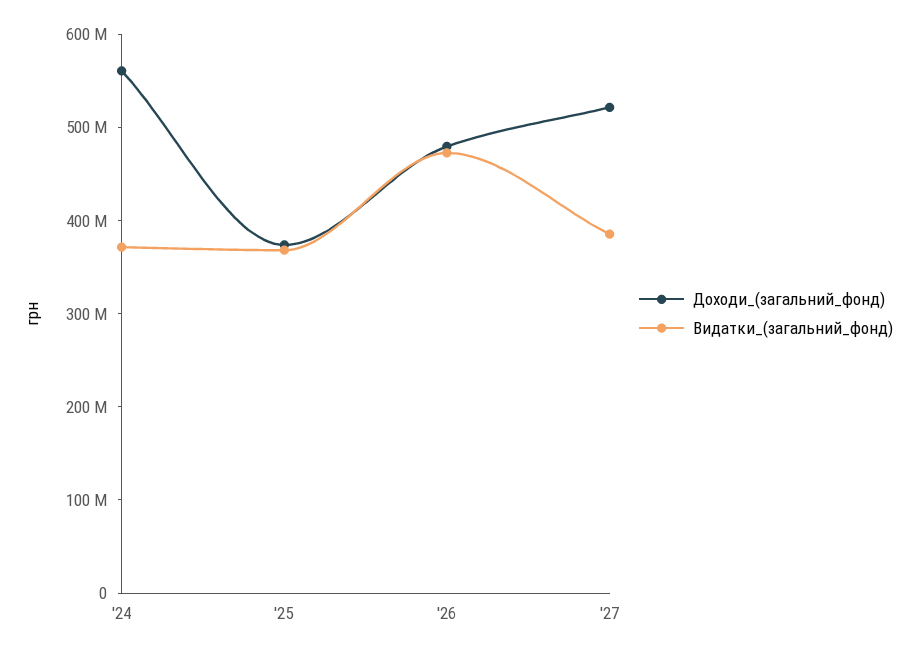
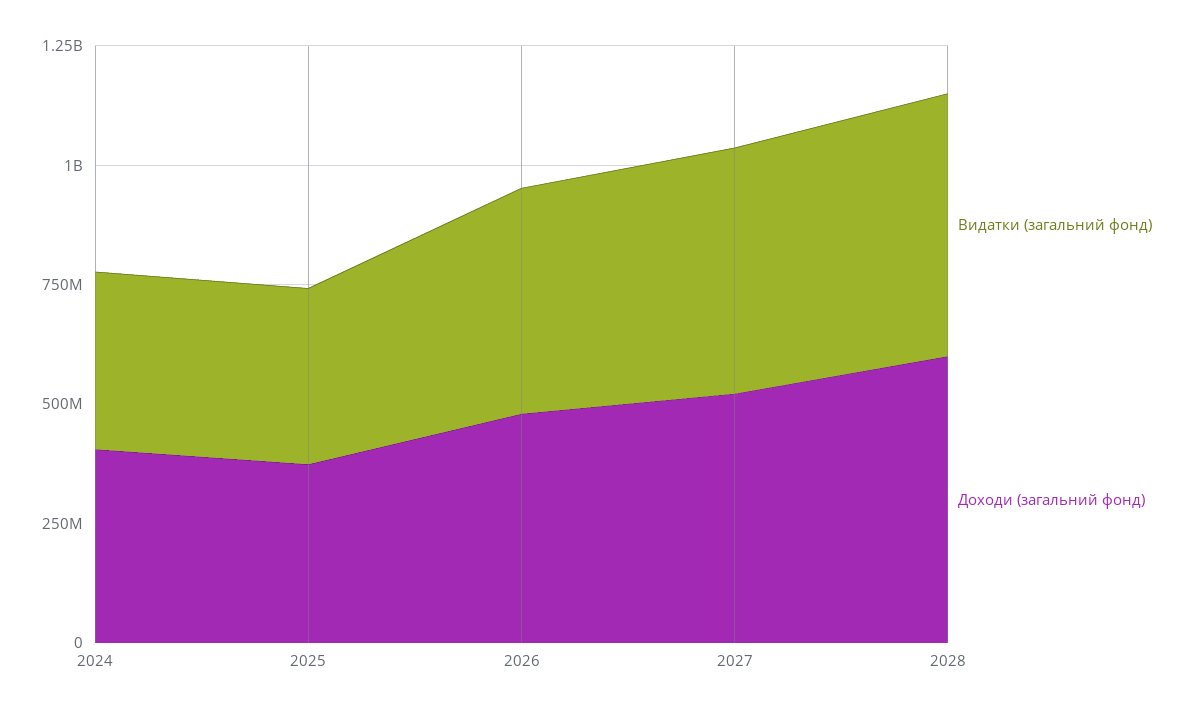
Доходи_(загальний_фонд), '24: 560000000 -> 400000000
Видатки_(загальний_фонд), '27: 380000000 -> 500000000
Видатки_(загальний_фонд), 2028: none -> 550000000
Доходи_(загальний_фонд), 2028: none -> 600000000

